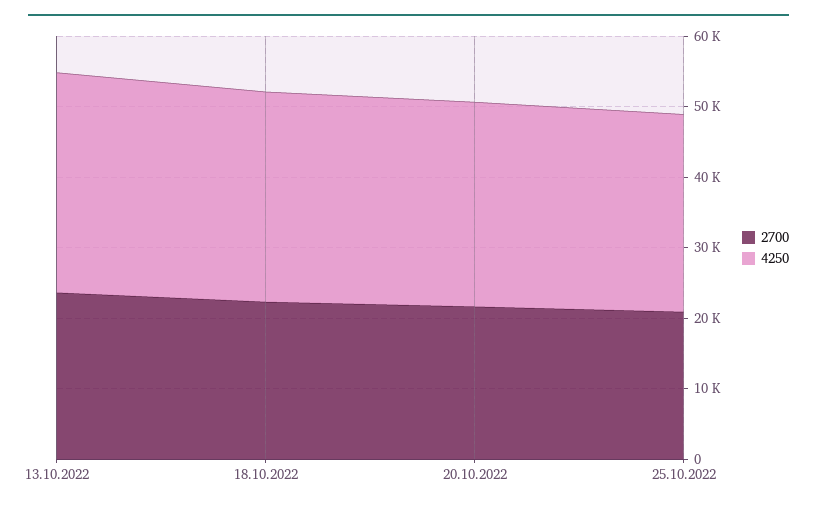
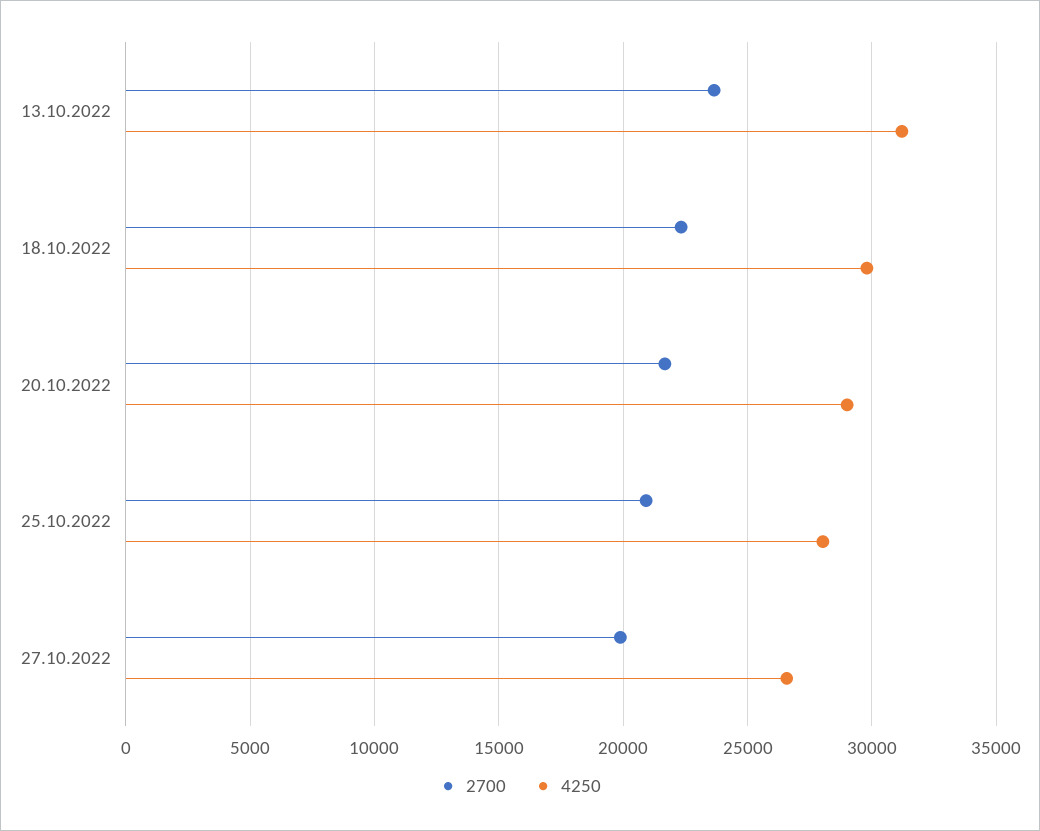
2700, 27.10.2022: none -> 20000
4250, 27.10.2022: none -> 26500

